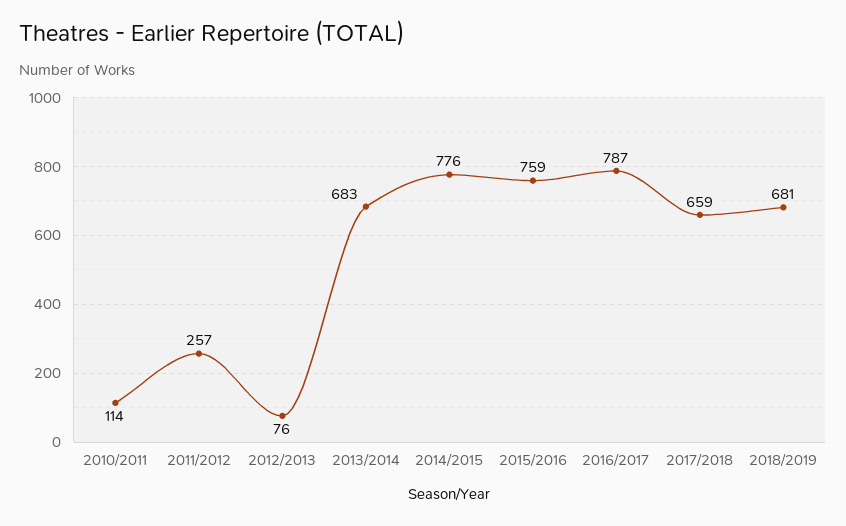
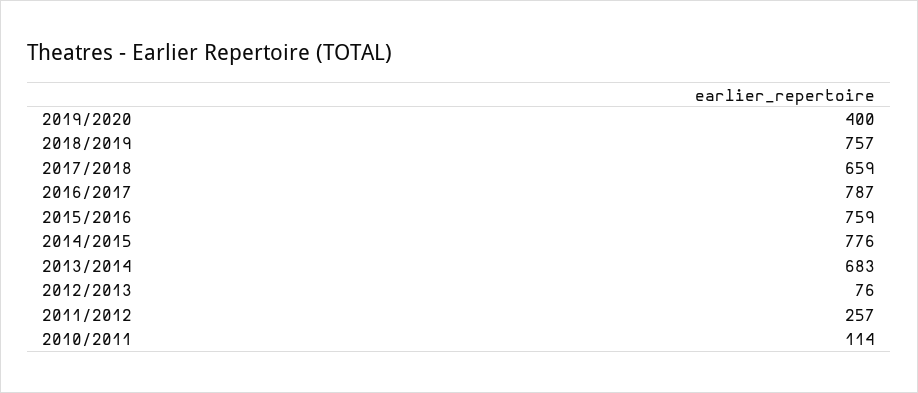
2018/2019: 681 -> 757
2019/2020: none -> 400

